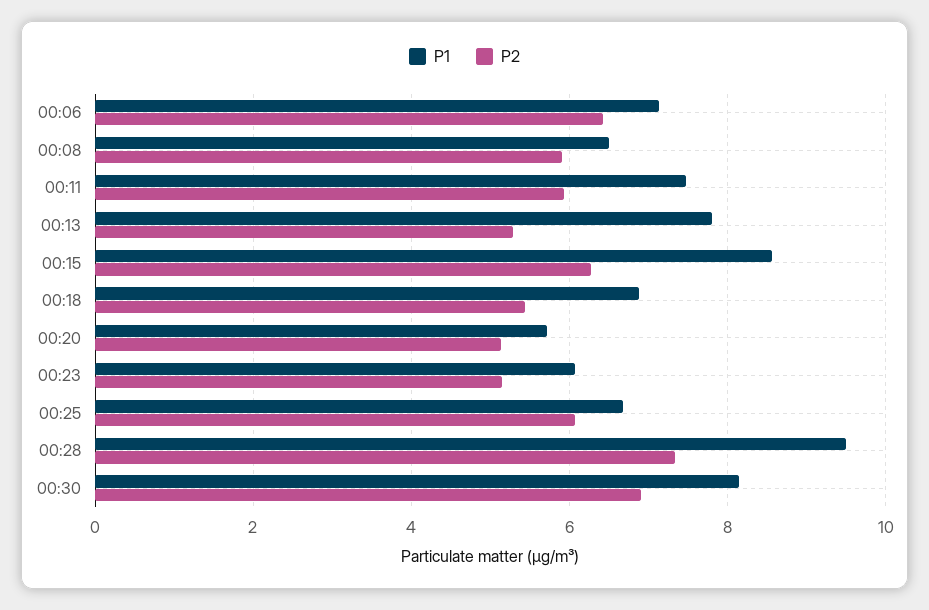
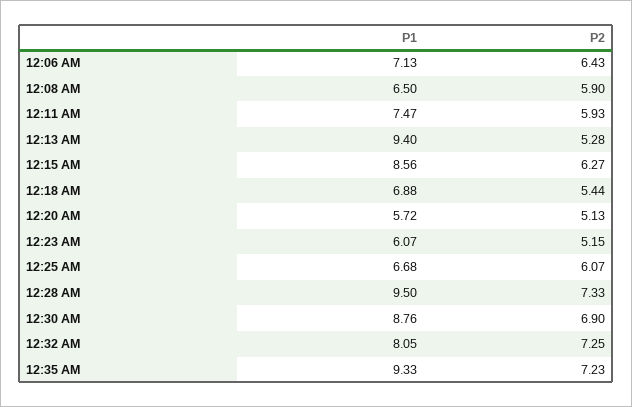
P1, 00:13: 7.8 -> 9.4
P1, 00:30: 8.2 -> 8.76
P1, 12:32 AM: none -> 8.05
P2, 12:32 AM: none -> 7.25
P1, 12:35 AM: none -> 9.33
P2, 12:35 AM: none -> 7.23

